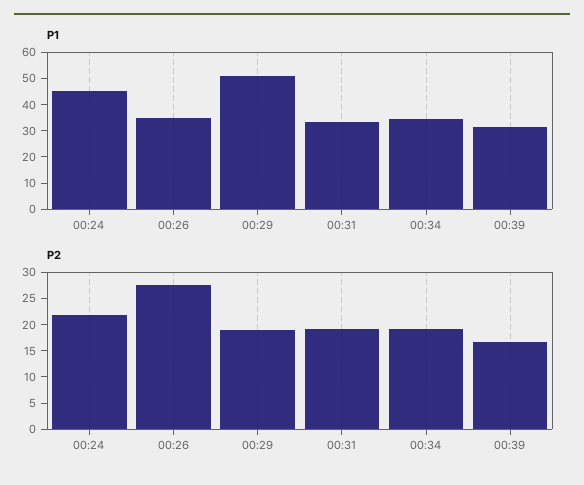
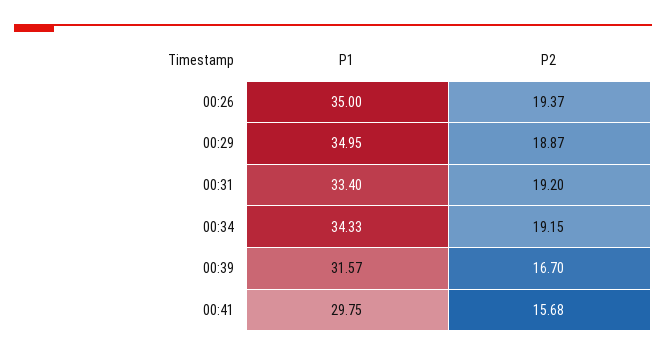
P1, 00:24: 45 -> none
P1, 00:29: 50 -> 34.95
P2, 00:24: 22.5 -> none
P2, 00:26: 27.5 -> 19.37
P1, 00:41: none -> 29.75
P2, 00:41: none -> 15.68

